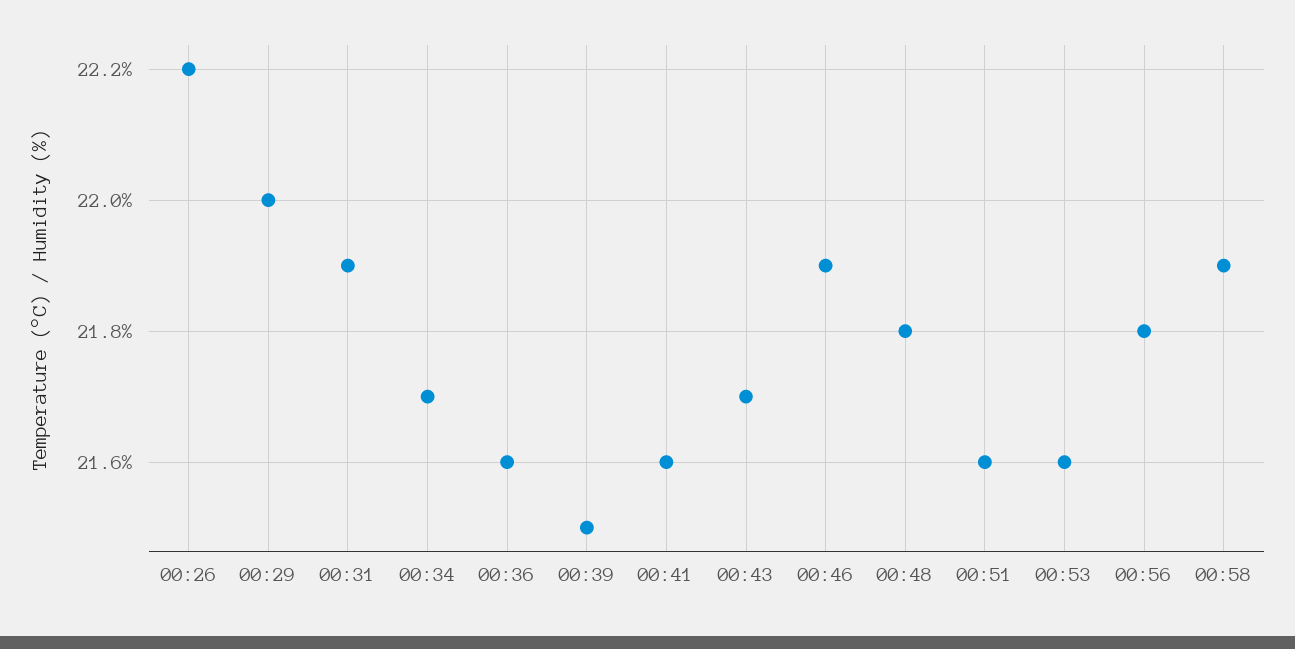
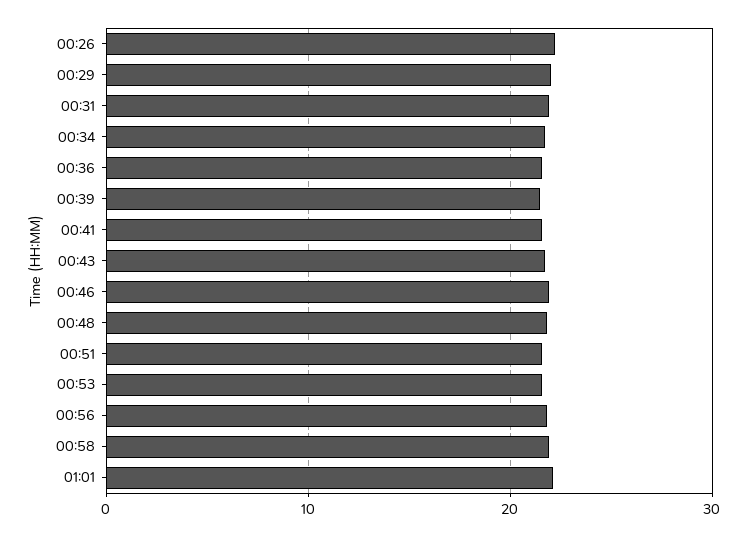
01:01: none -> 22

